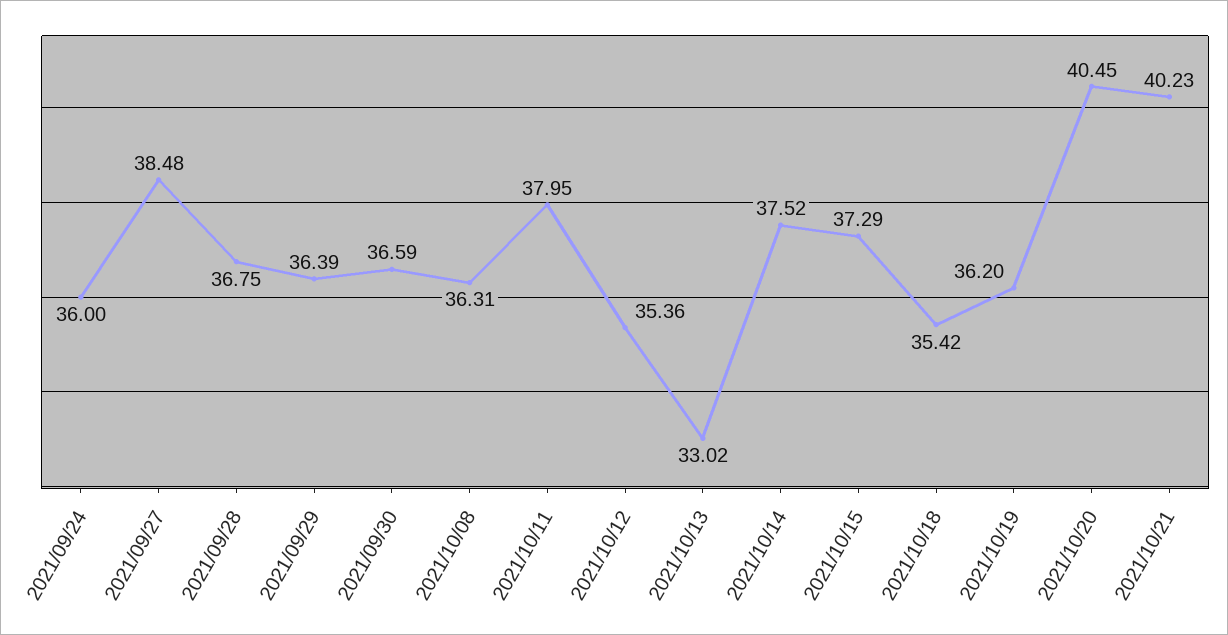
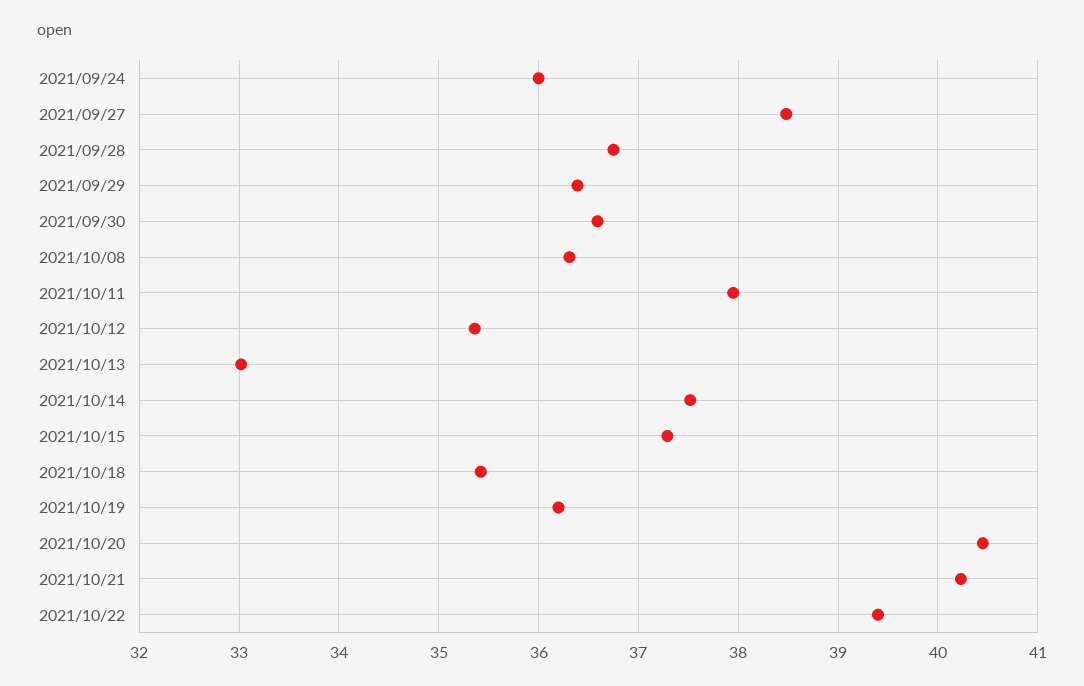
2021/10/22: none -> 39.4

